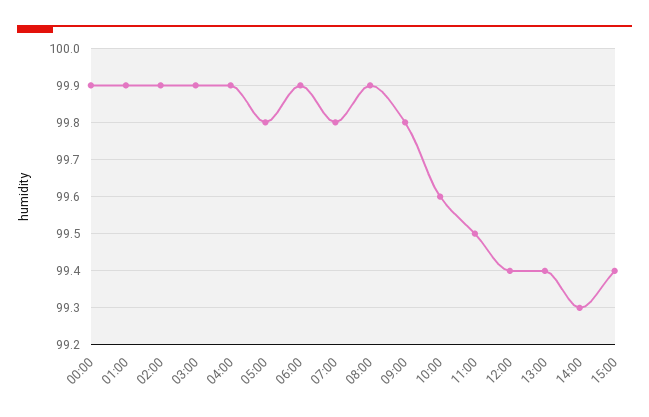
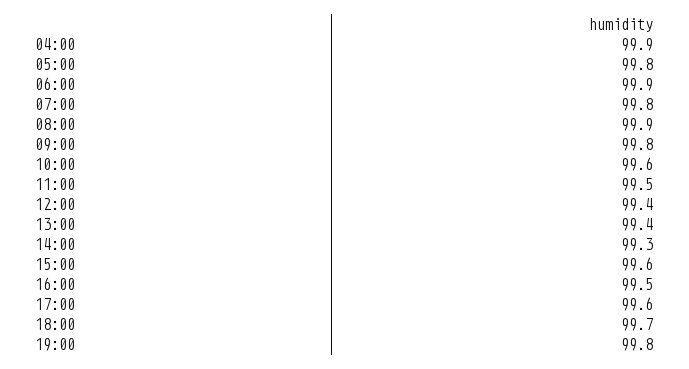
00:00: 99.9 -> none
01:00: 99.9 -> none
02:00: 99.9 -> none
03:00: 99.9 -> none
15:00: 99.4 -> 99.6
16:00: none -> 99.5
17:00: none -> 99.6
18:00: none -> 99.7
19:00: none -> 99.8

